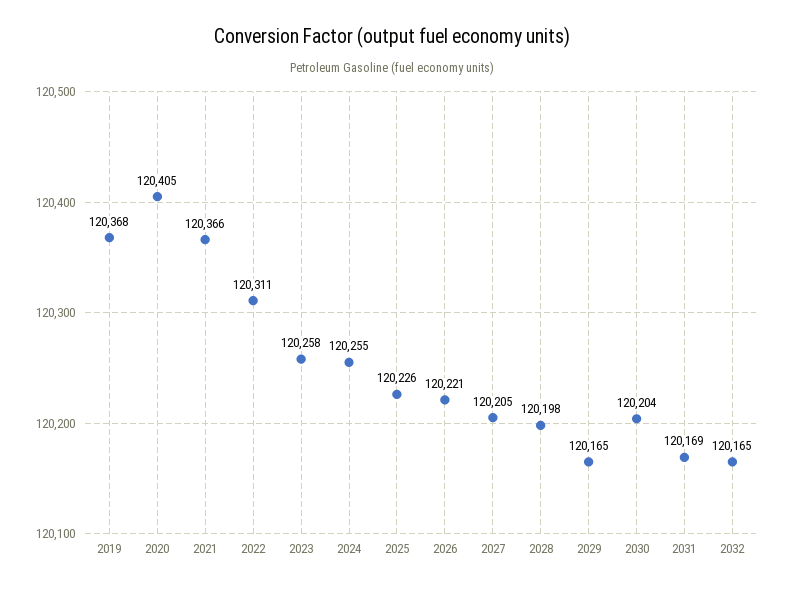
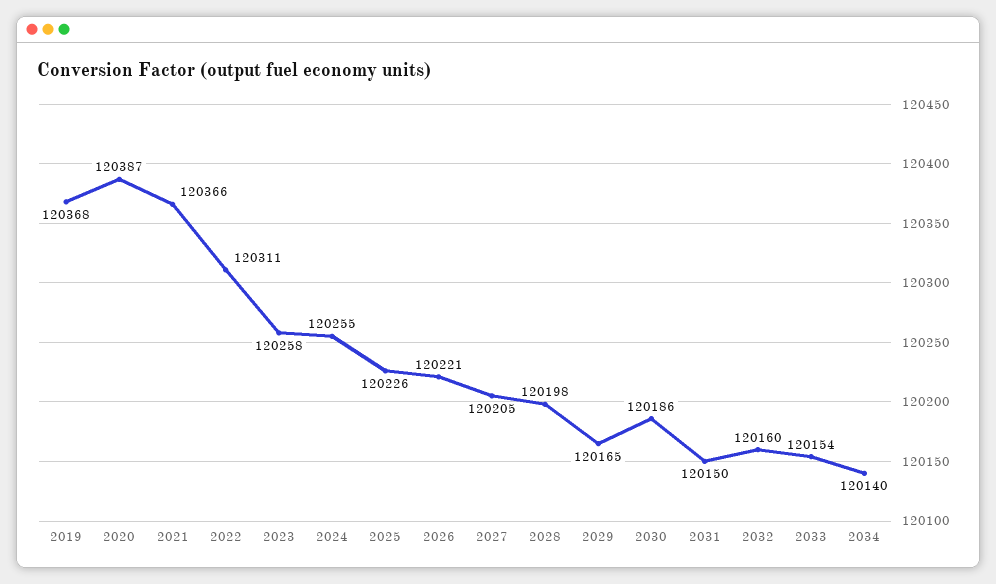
2020: 120405 -> 120387
2030: 120204 -> 120186
2031: 120169 -> 120150
2032: 120165 -> 120160
2033: none -> 120154
2034: none -> 120140

